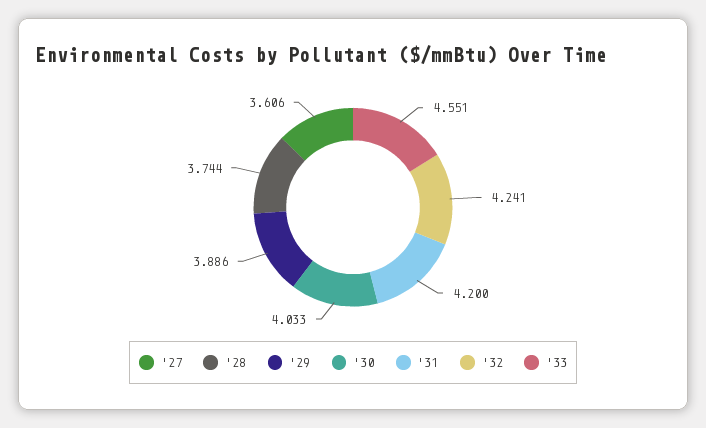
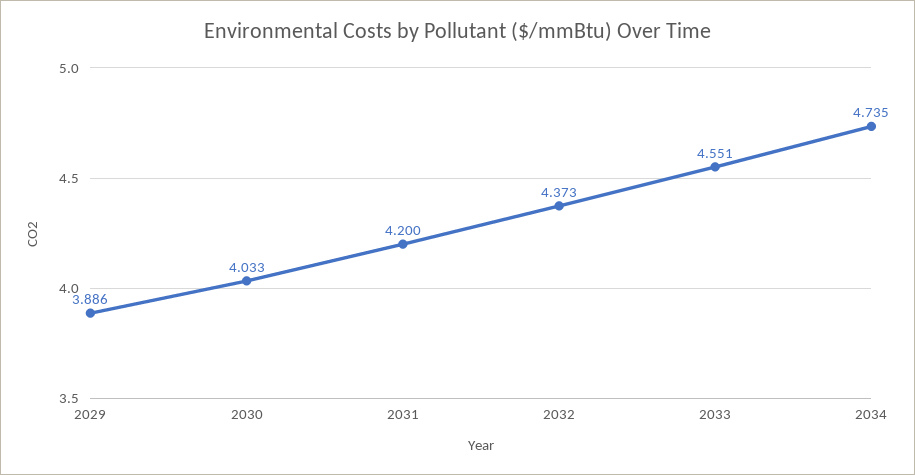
'27: 3.606 -> none
'28: 3.744 -> none
'32: 4.241 -> 4.373
2034: none -> 4.735

